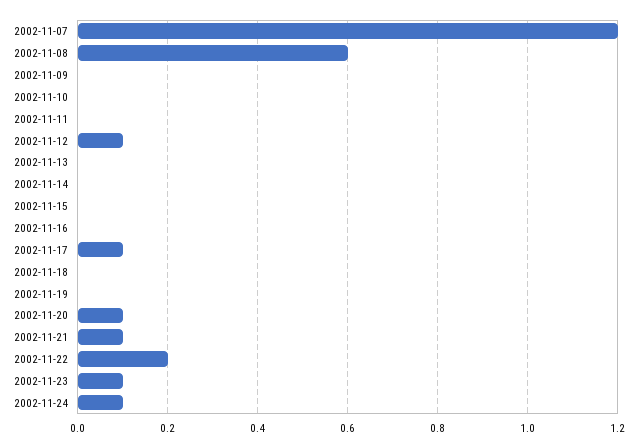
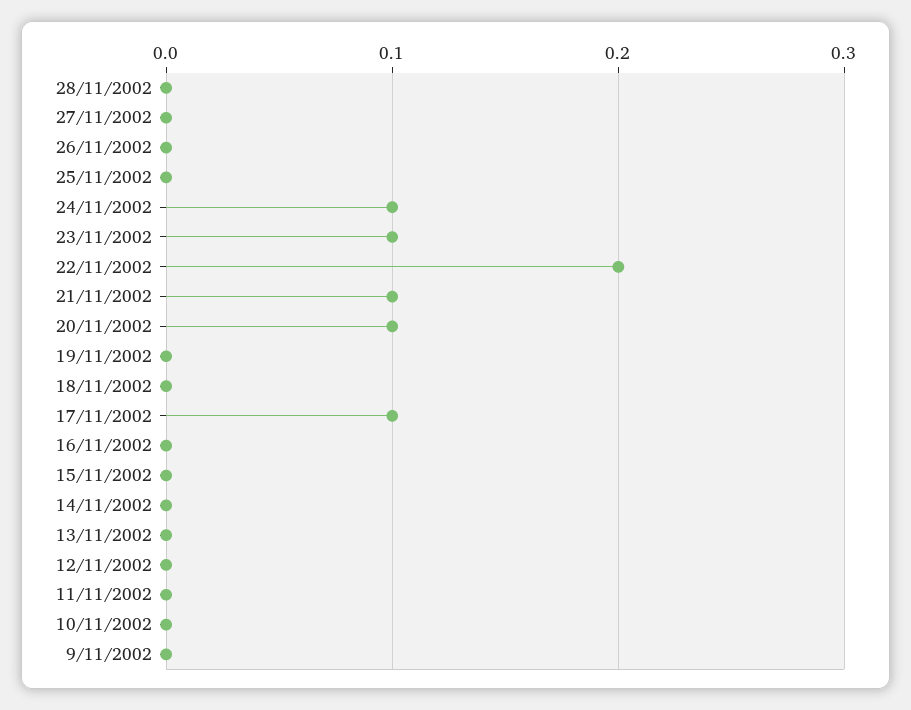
2002-11-07: 1.2 -> none
2002-11-08: 0.6 -> none
2002-11-12: 0.1 -> 0
28/11/2002: none -> 0
27/11/2002: none -> 0
26/11/2002: none -> 0
25/11/2002: none -> 0

